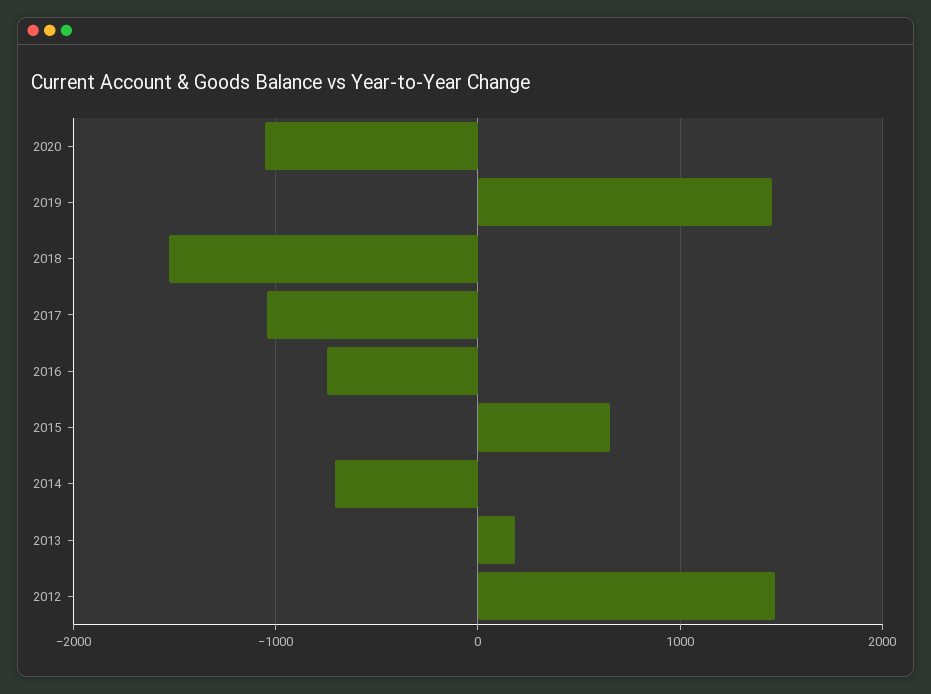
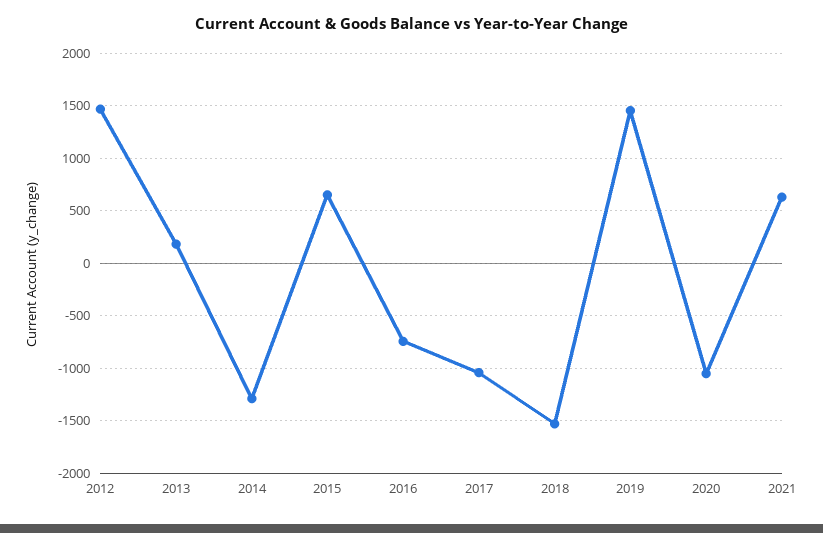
2014: -700 -> -1300
2021: none -> 600

